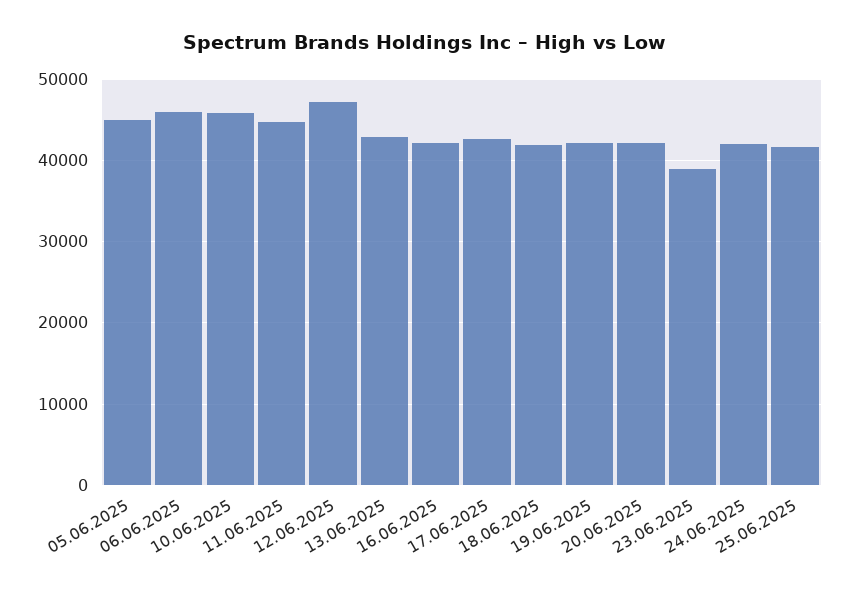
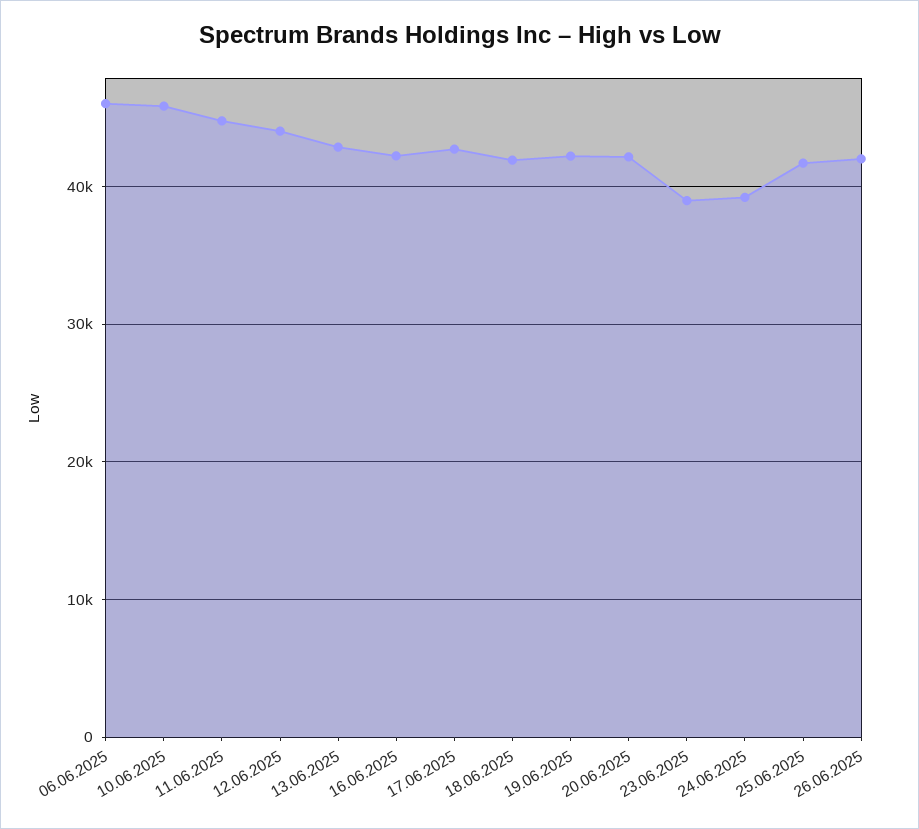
05.06.2025: 45000 -> none
12.06.2025: 47000 -> 44000
24.06.2025: 42000 -> 39000
26.06.2025: none -> 42000

